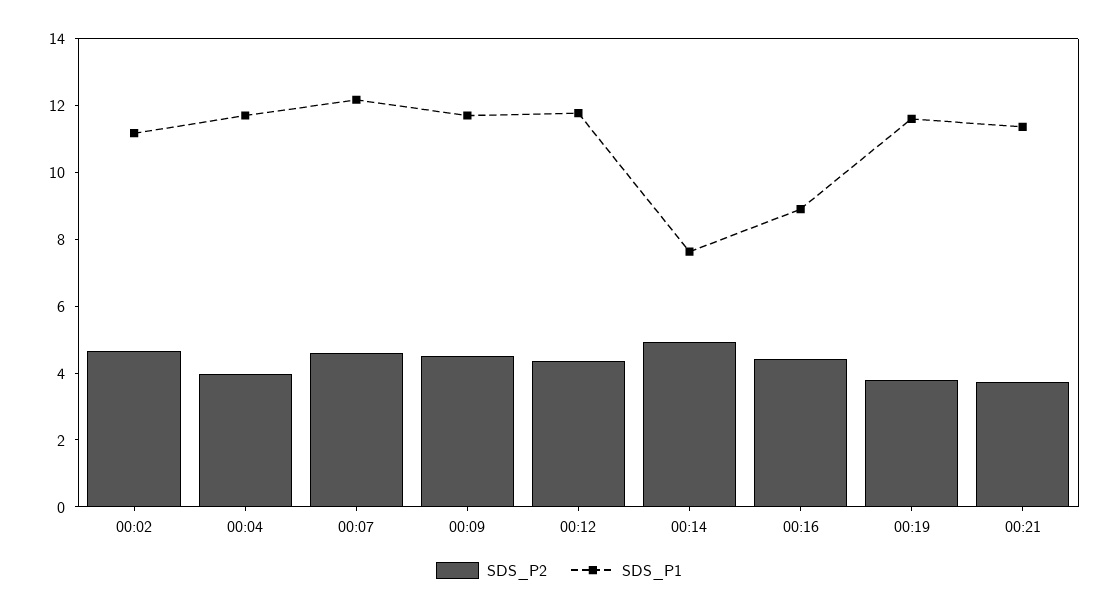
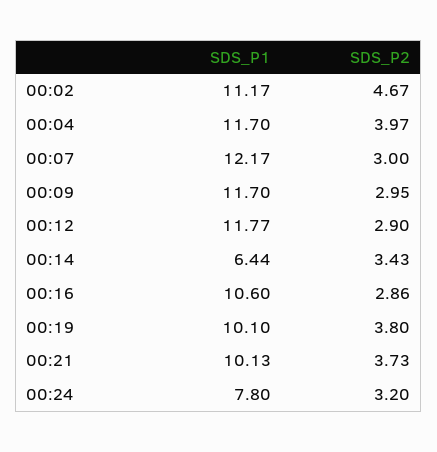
SDS_P2, 00:07: 4.5 -> 3
SDS_P2, 00:09: 4.5 -> 2.95
SDS_P2, 00:12: 4.5 -> 2.9
SDS_P2, 00:14: 5 -> 3.43
SDS_P1, 00:14: 7.5 -> 6.44
SDS_P2, 00:16: 4.5 -> 2.86
SDS_P1, 00:16: 9 -> 10.6
SDS_P1, 00:19: 11.5 -> 10.1
SDS_P1, 00:21: 11.5 -> 10.13
SDS_P1, 00:24: none -> 7.8
SDS_P2, 00:24: none -> 3.2

